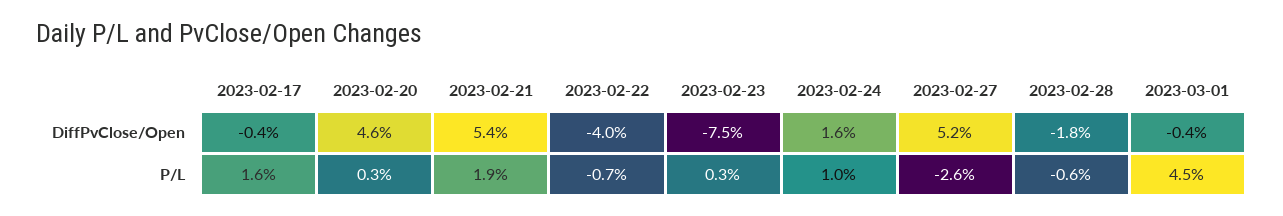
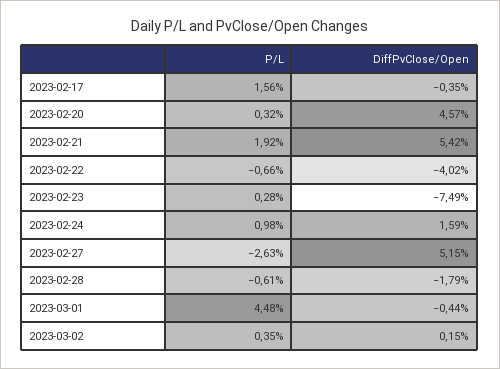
2023-03-02, P/L: none -> 0.35
2023-03-02, DiffPvClose/Open: none -> 0.15

